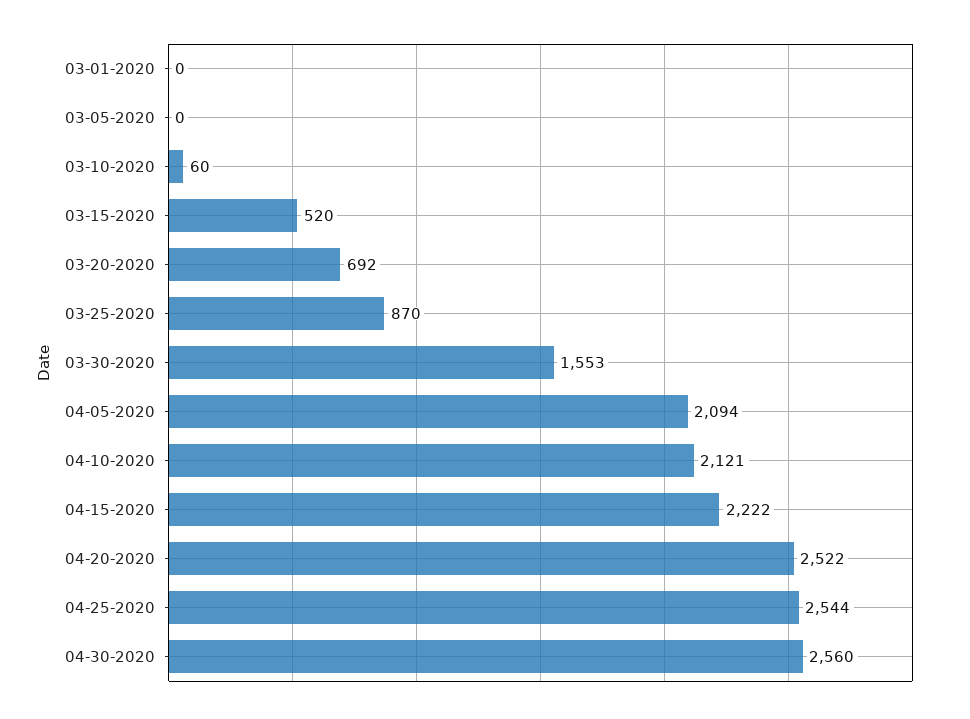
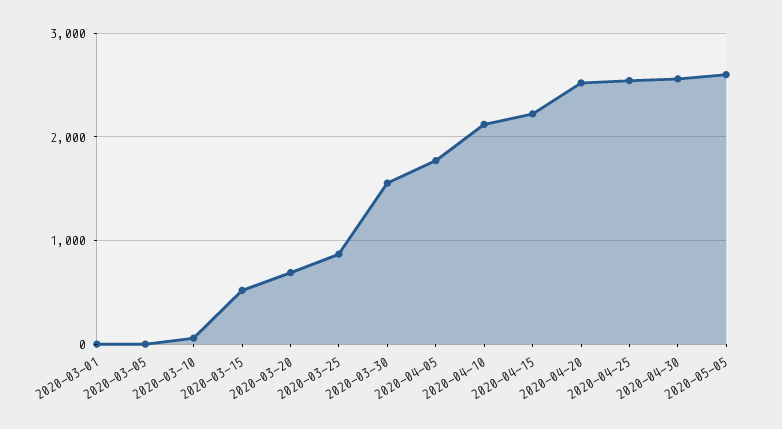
04-05-2020: 2094 -> 1800
2020-05-05: none -> 2600

